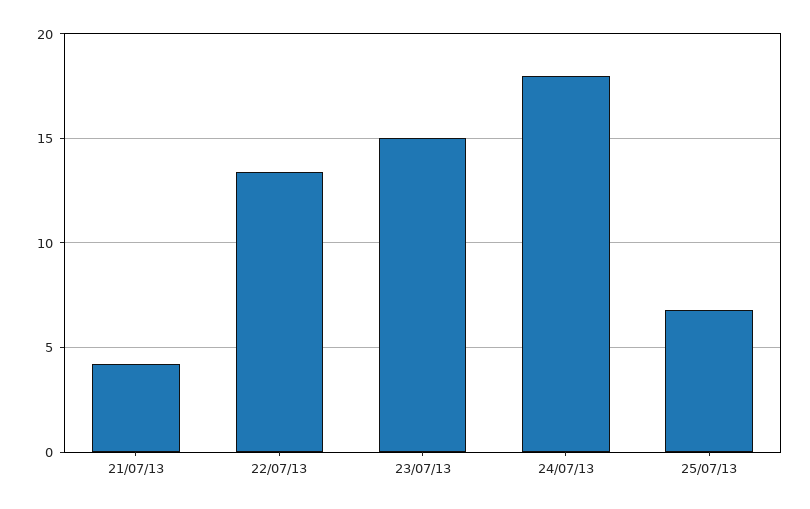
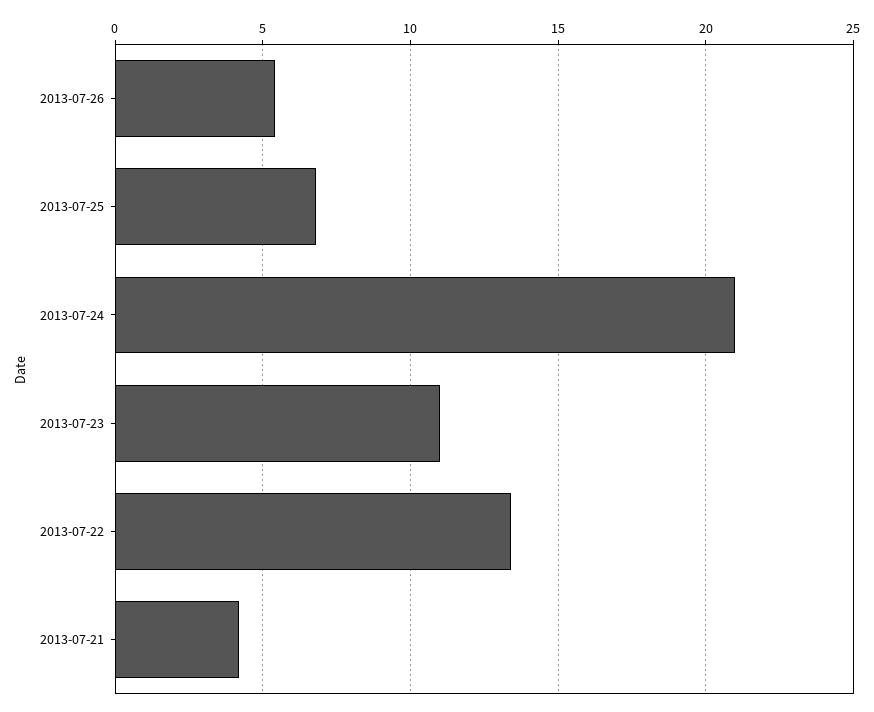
23/07/13: 15 -> 11
24/07/13: 18 -> 21
2013-07-26: none -> 5.5

